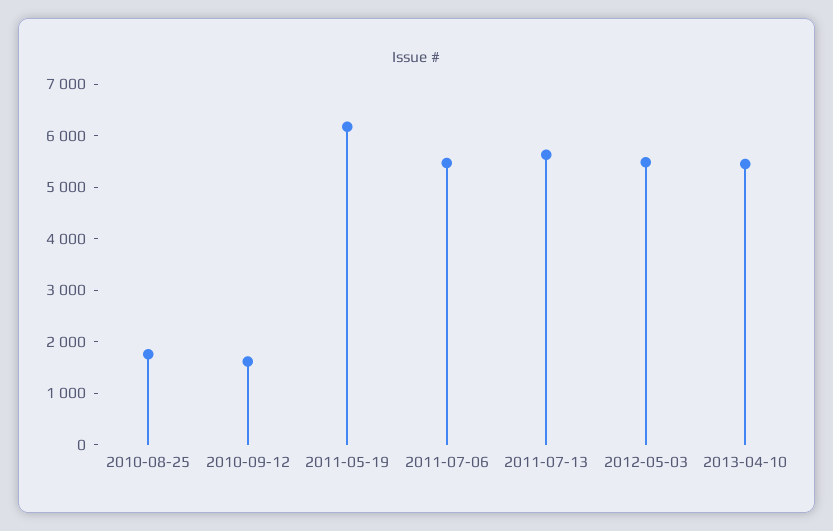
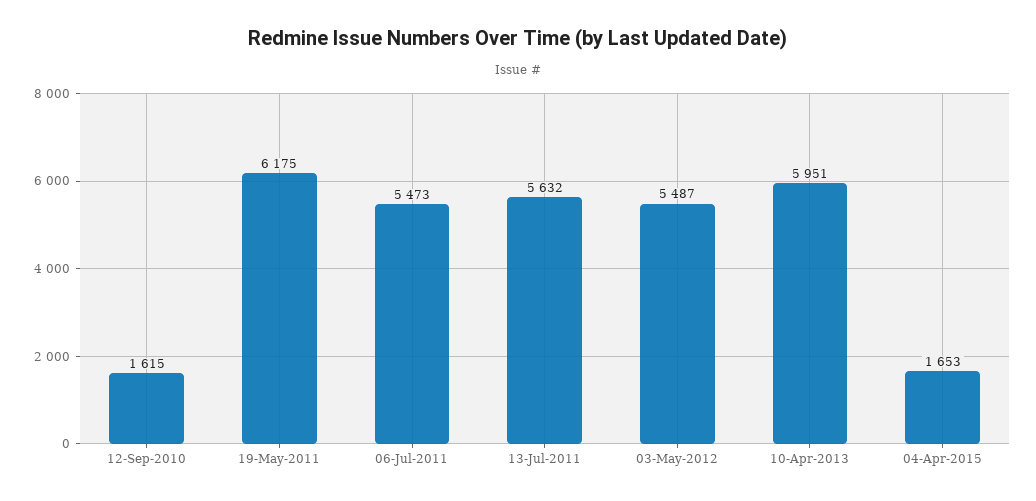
2010-08-25: 1800 -> none
2013-04-10: 5400 -> 5951
04-Apr-2015: none -> 1653

